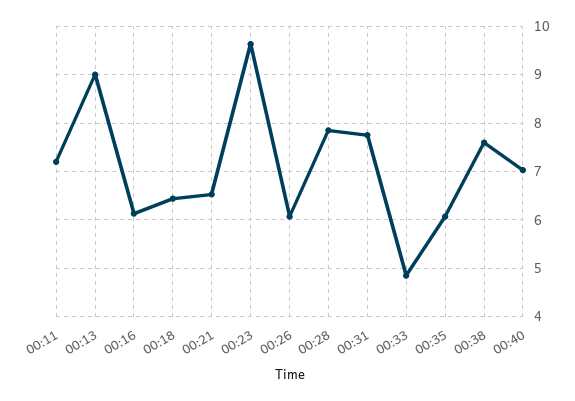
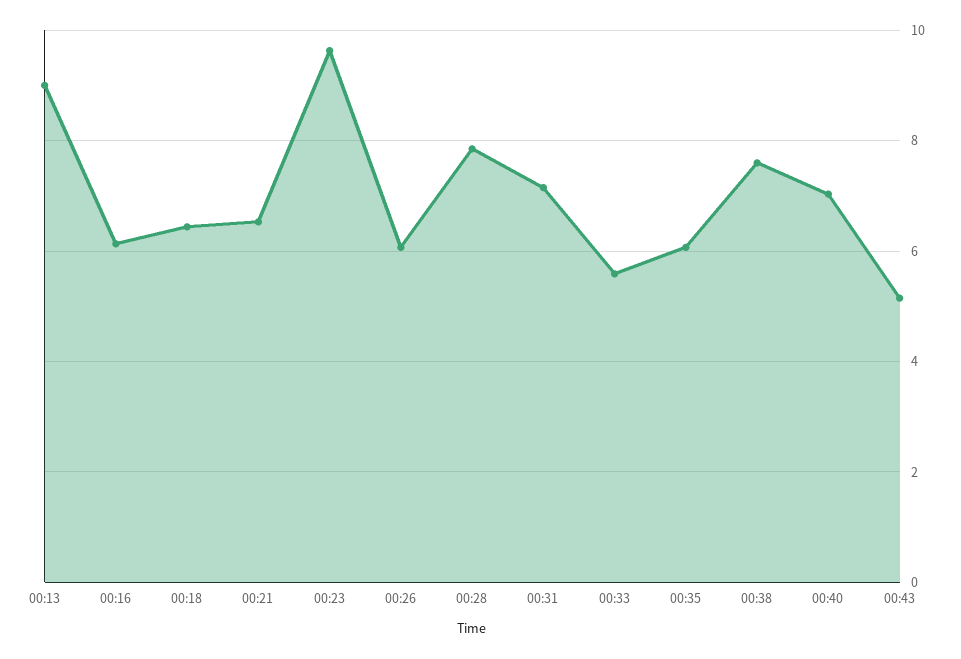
00:11: 7.2 -> none
00:31: 7.8 -> 7.2
00:33: 4.8 -> 5.6
00:43: none -> 5.2

